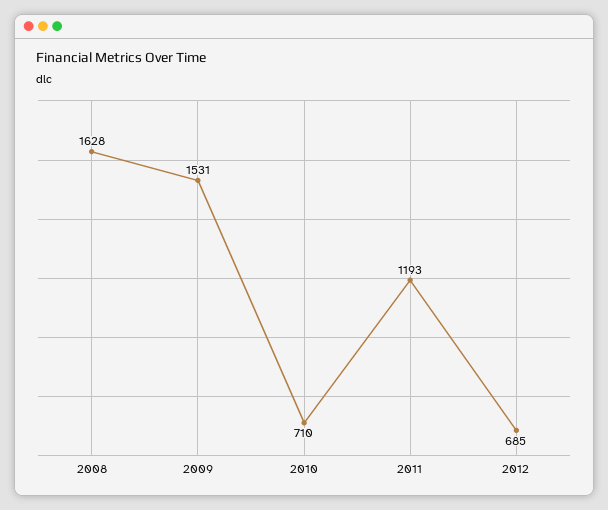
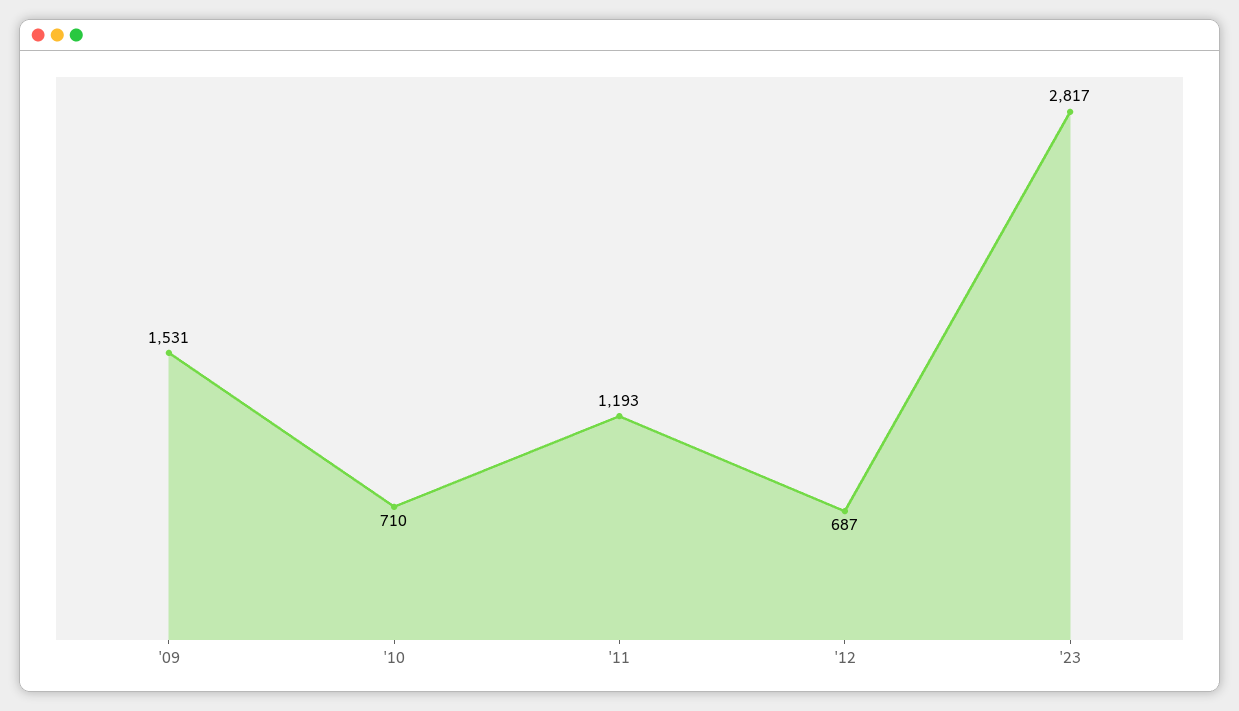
2008: 1628 -> none
2012: 685 -> 687
'23: none -> 2817

